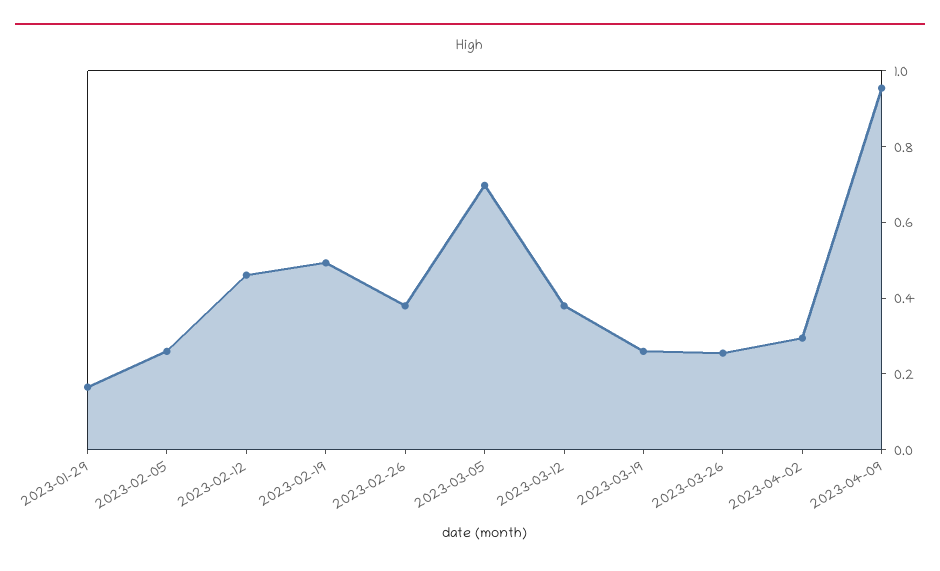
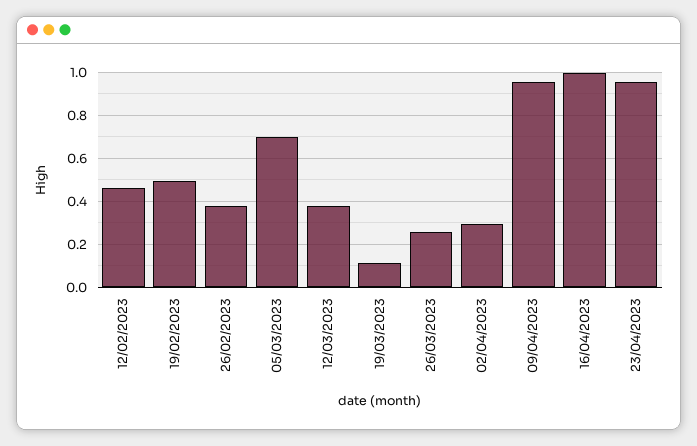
2023-01-29: 0.15 -> none
2023-02-05: 0.25 -> none
2023-03-19: 0.25 -> 0.1
16/04/2023: none -> 1
23/04/2023: none -> 0.95

